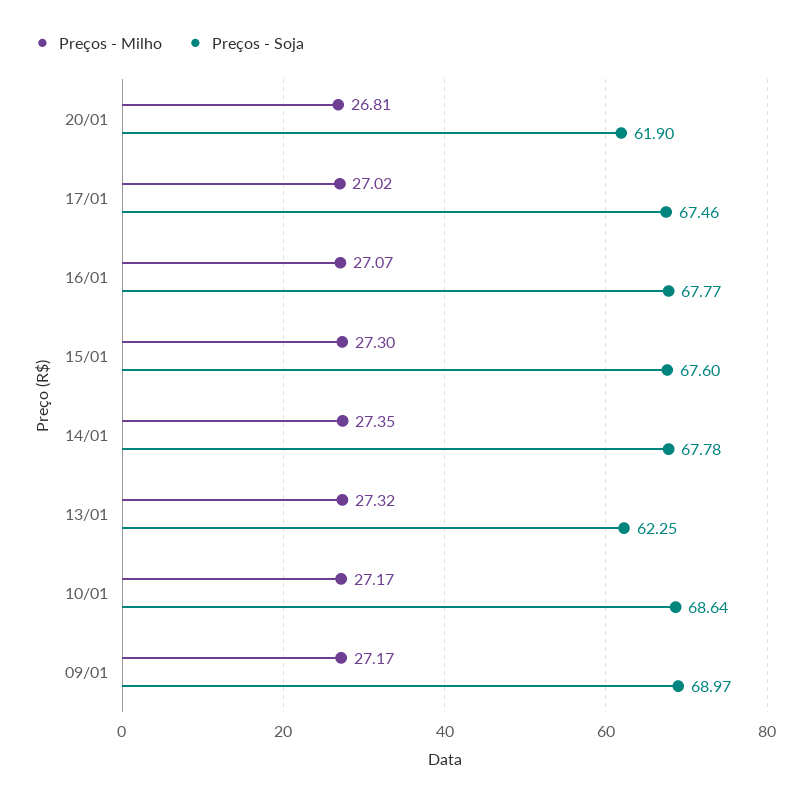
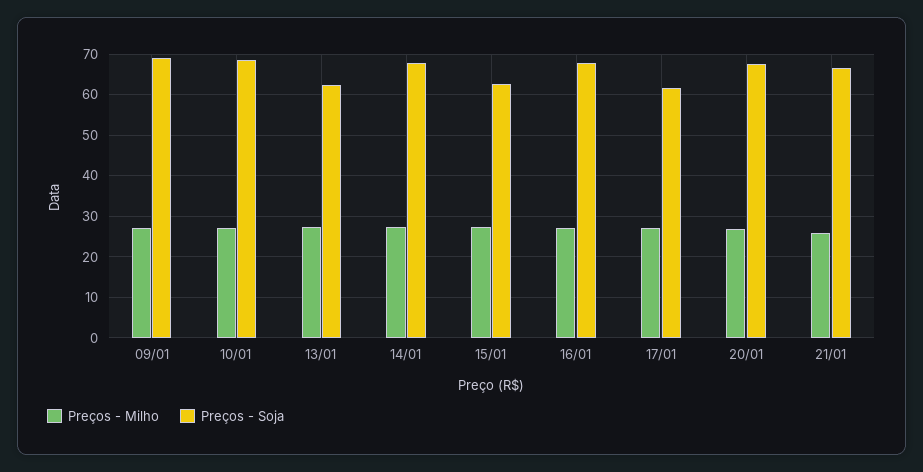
Preços - Soja, 20/01: 61.9 -> 68
Preços - Soja, 17/01: 67.46 -> 62
Preços - Soja, 15/01: 67.6 -> 62
Preços - Milho, 21/01: none -> 26
Preços - Soja, 21/01: none -> 66

